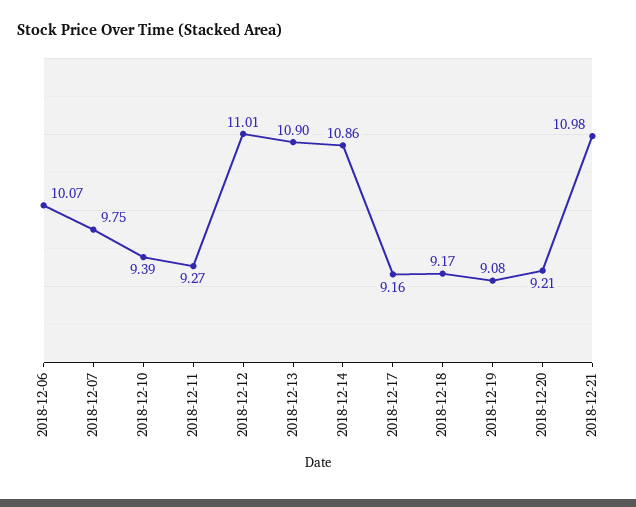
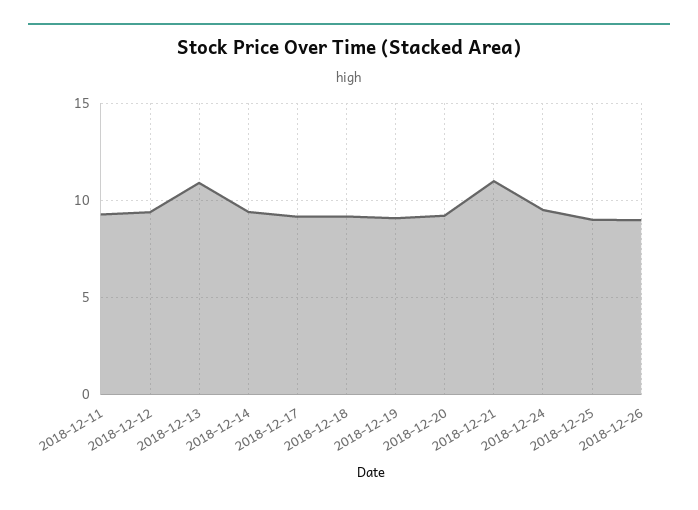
2018-12-06: 10.07 -> none
2018-12-07: 9.75 -> none
2018-12-10: 9.39 -> none
2018-12-12: 11.01 -> 9.5
2018-12-14: 10.86 -> 9.5
2018-12-24: none -> 9.5
2018-12-25: none -> 9
2018-12-26: none -> 9

